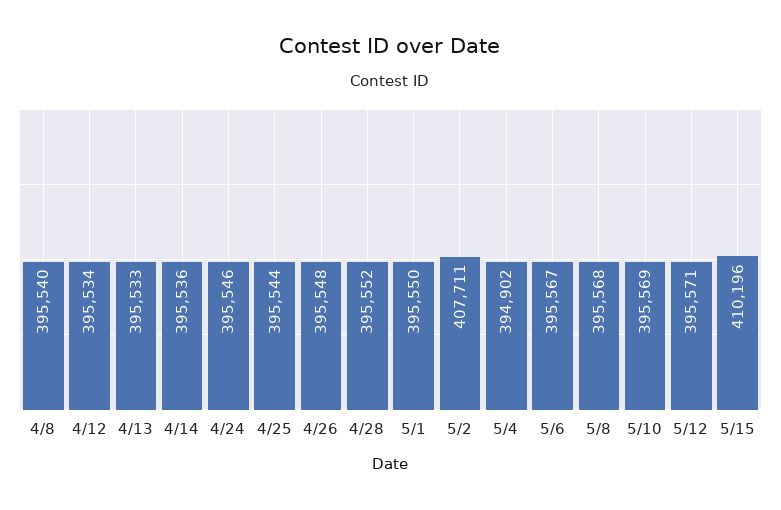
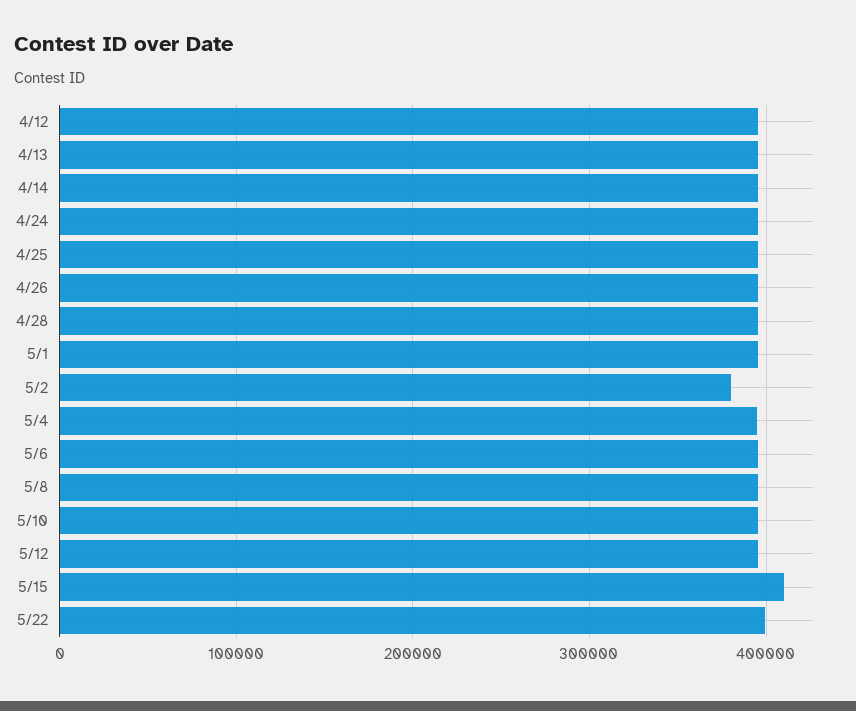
4/8: 395540 -> none
5/2: 407711 -> 380000
5/22: none -> 400000

